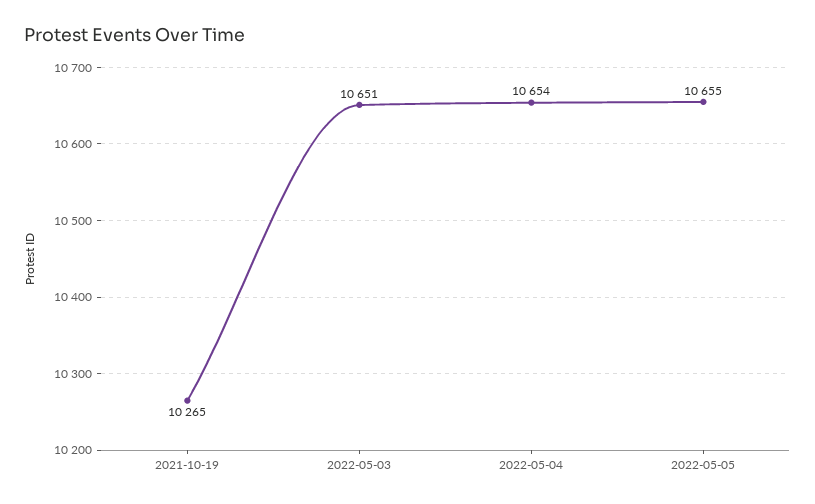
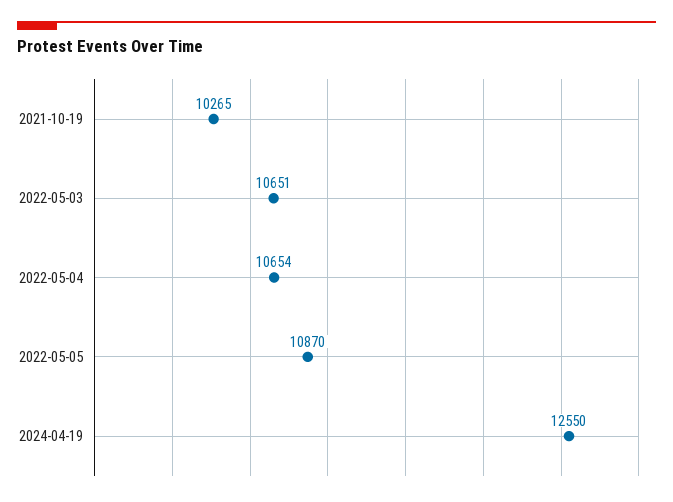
2022-05-05: 10655 -> 10870
2024-04-19: none -> 12550

